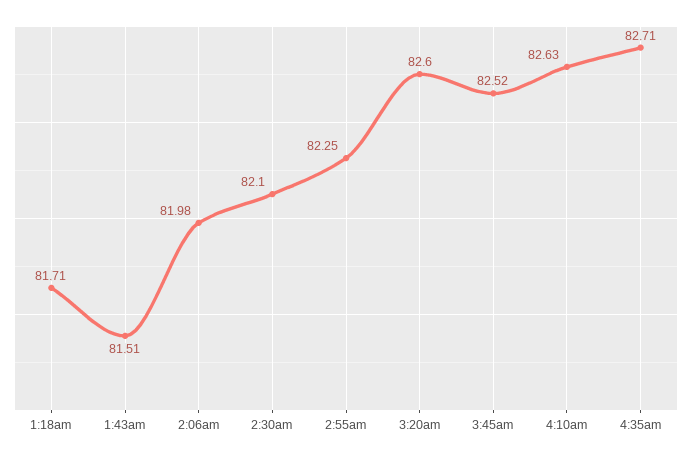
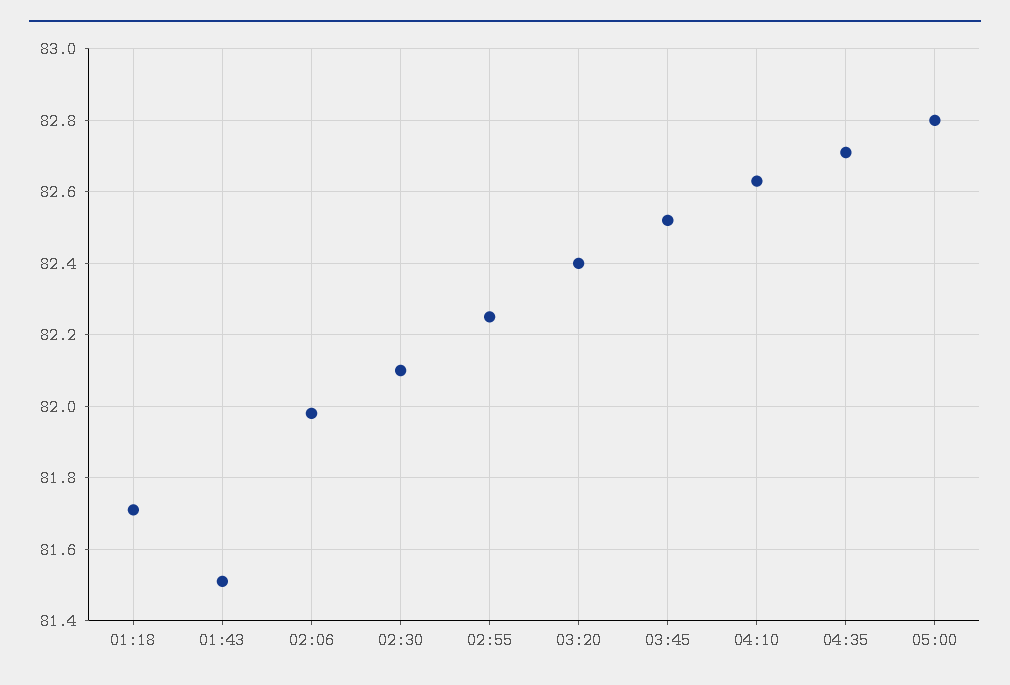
3:20am: 82.6 -> 82.4
05:00: none -> 82.8

